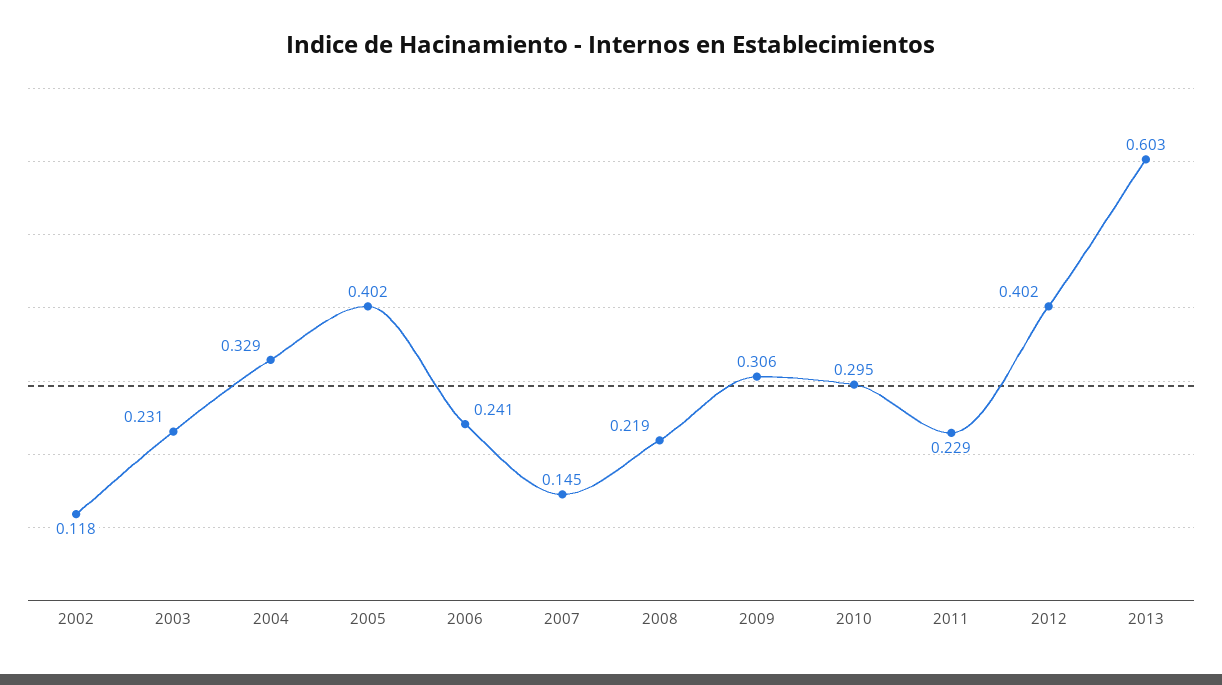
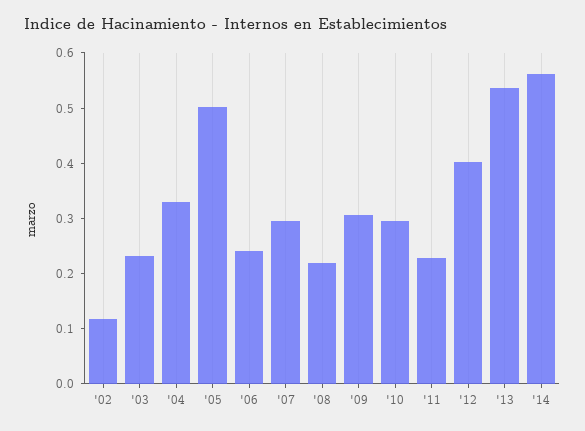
2005: 0.402 -> 0.5
2007: 0.145 -> 0.3
2013: 0.603 -> 0.54
'14: none -> 0.56

